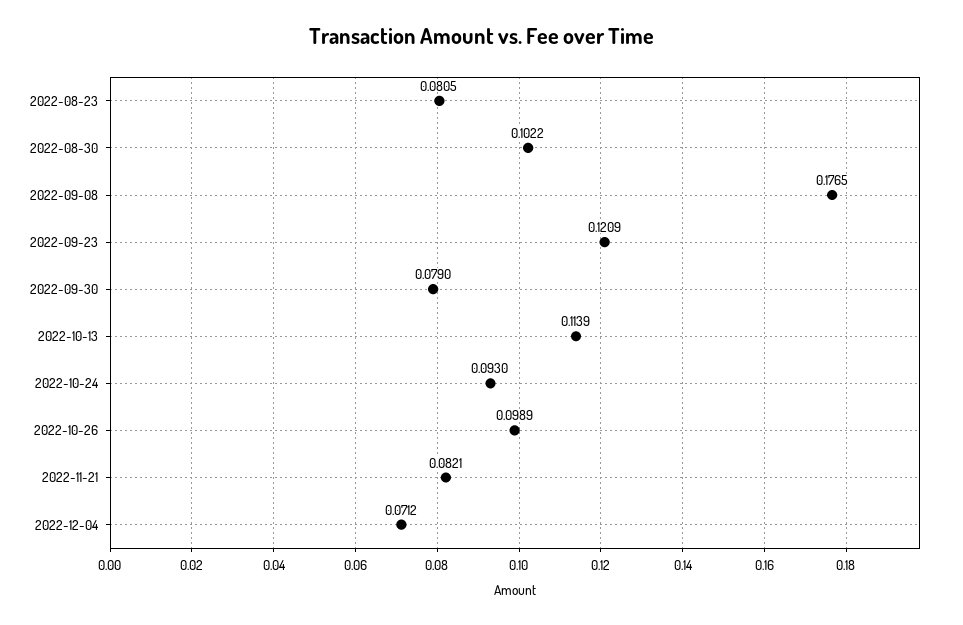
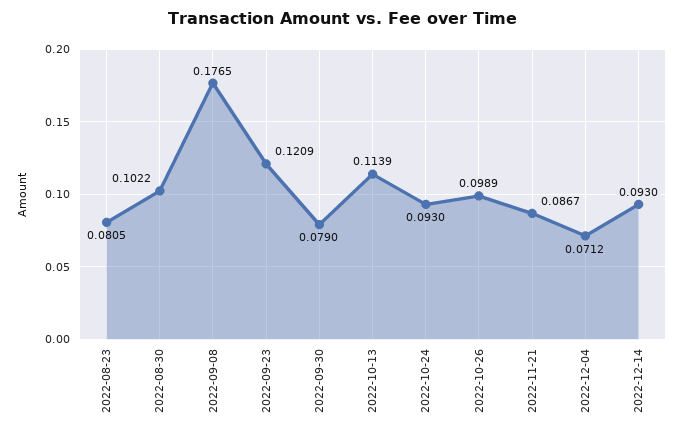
2022-11-21: 0.0821 -> 0.0867
2022-12-14: none -> 0.093

